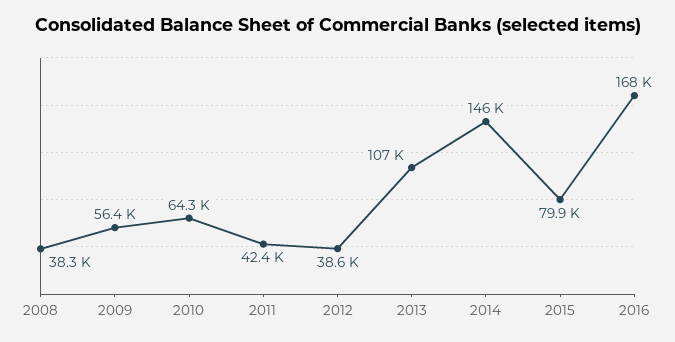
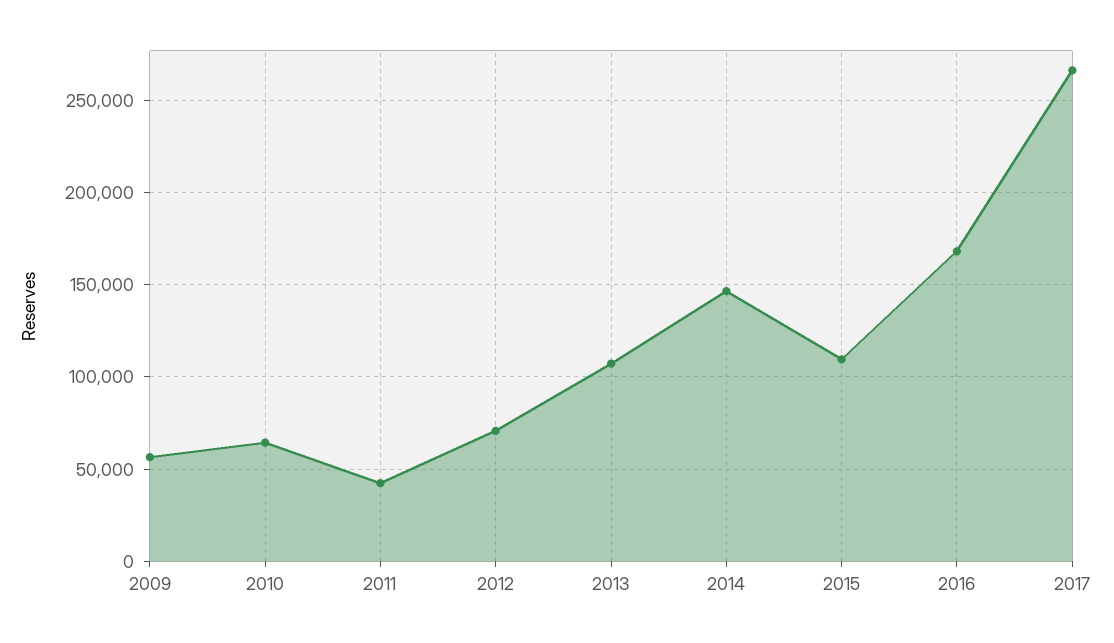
2008: 38300 -> none
2012: 38600 -> 70000
2015: 79900 -> 110000
2017: none -> 265000

